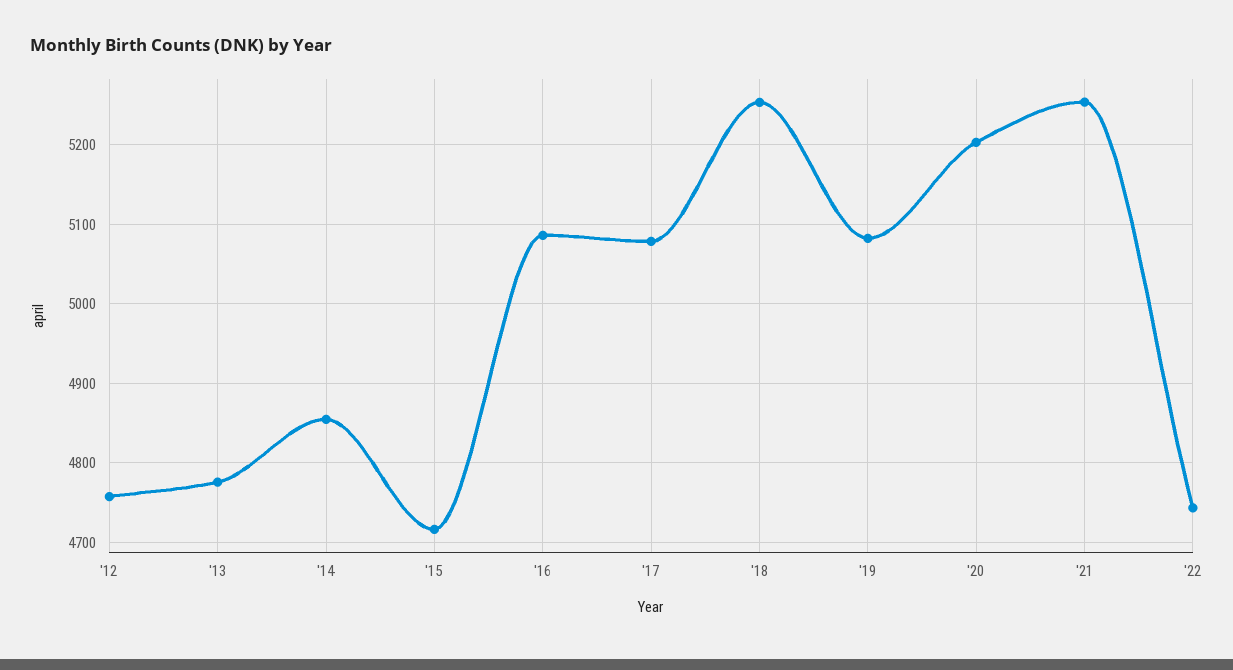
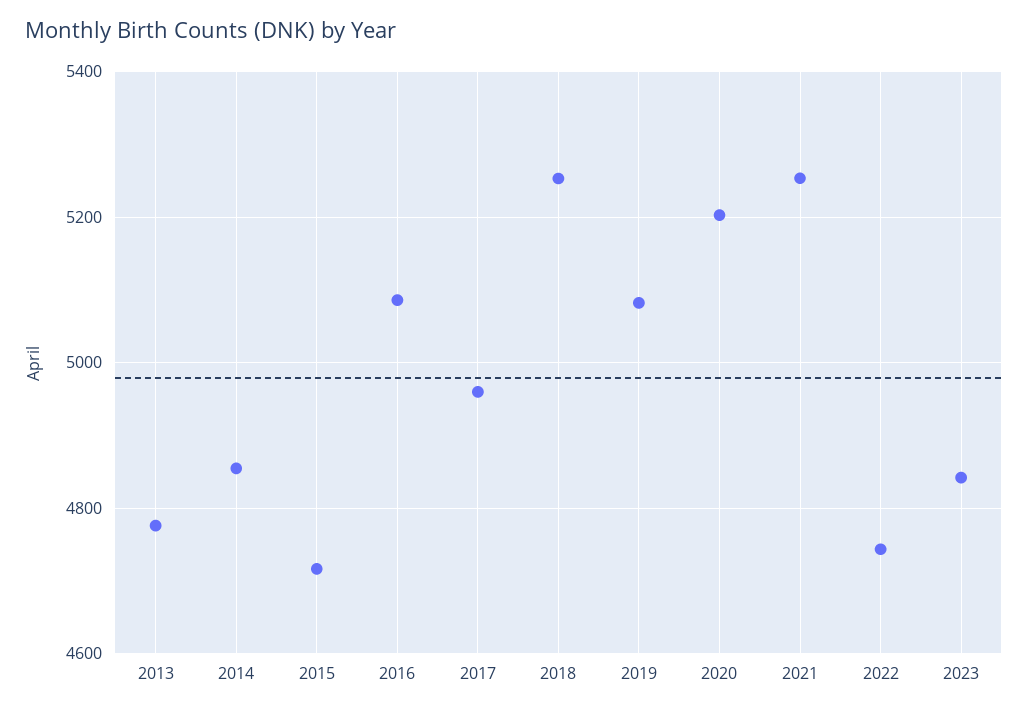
'12: 4760 -> none
'17: 5080 -> 4960
2023: none -> 4840

